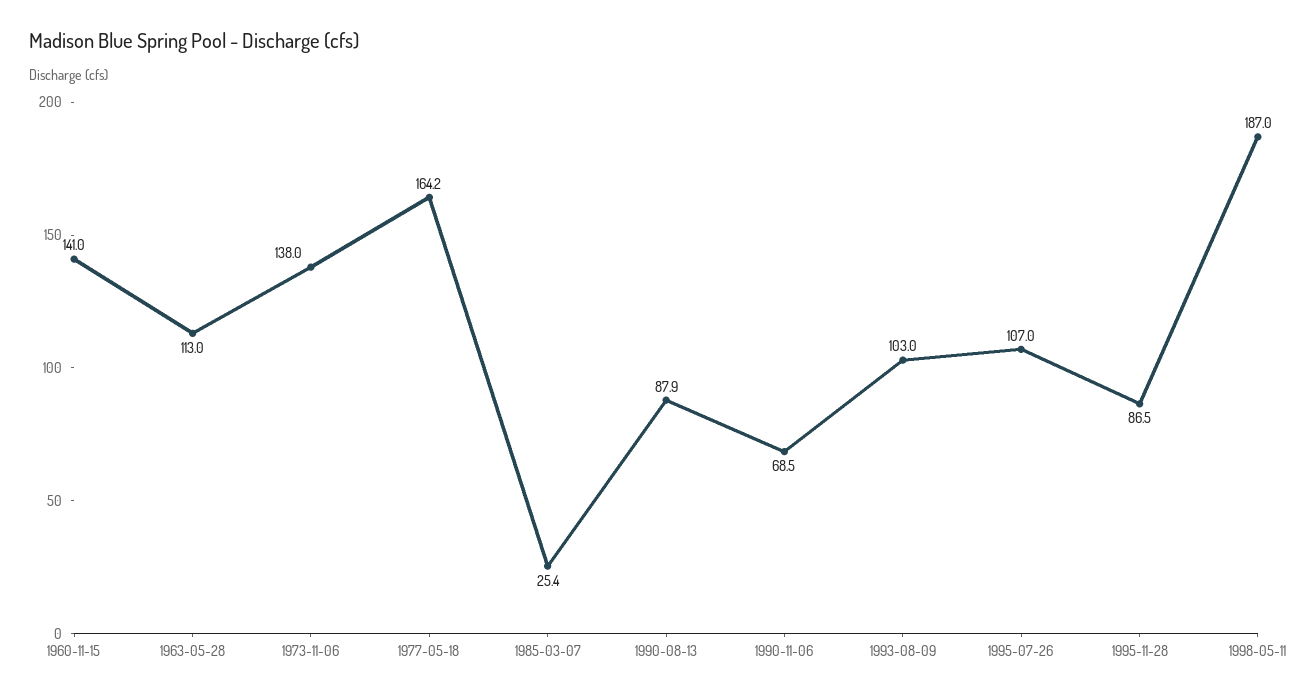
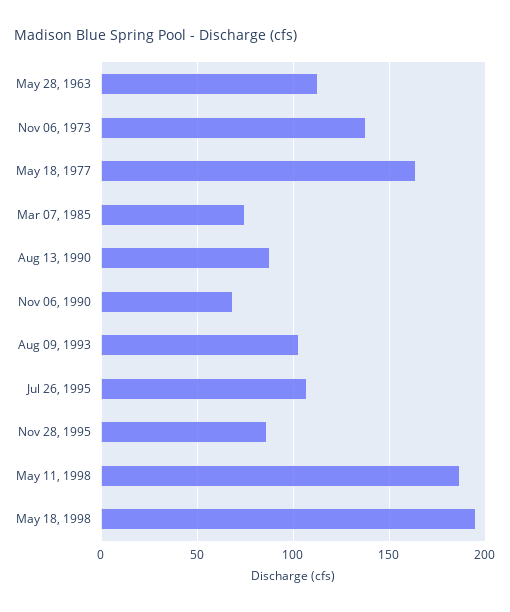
1960-11-15: 141 -> none
1985-03-07: 25.4 -> 75
May 18, 1998: none -> 195

